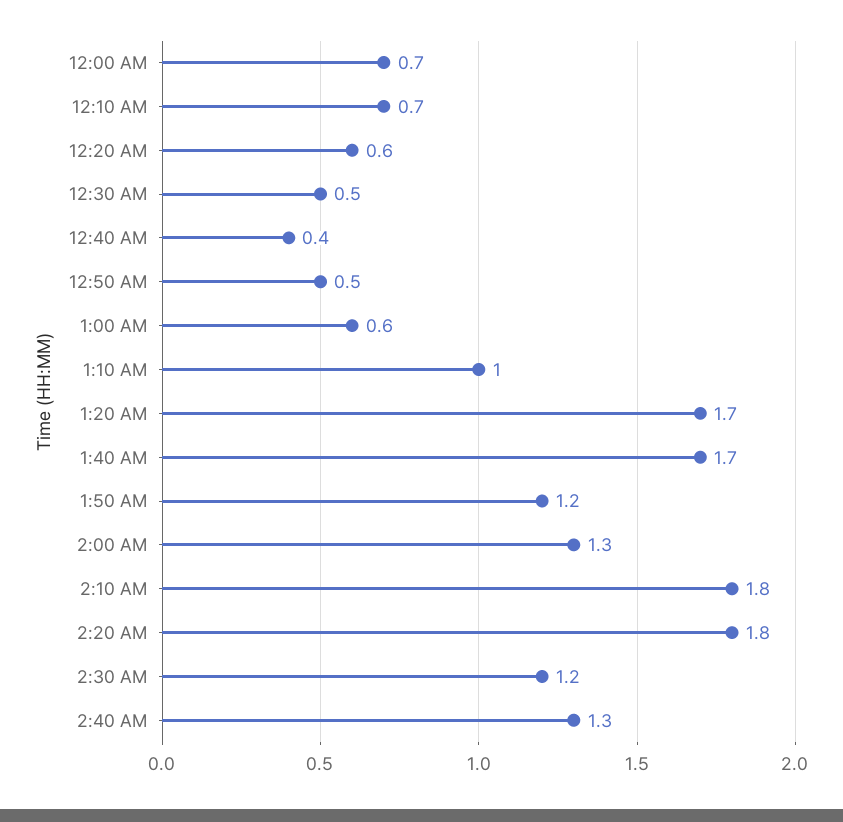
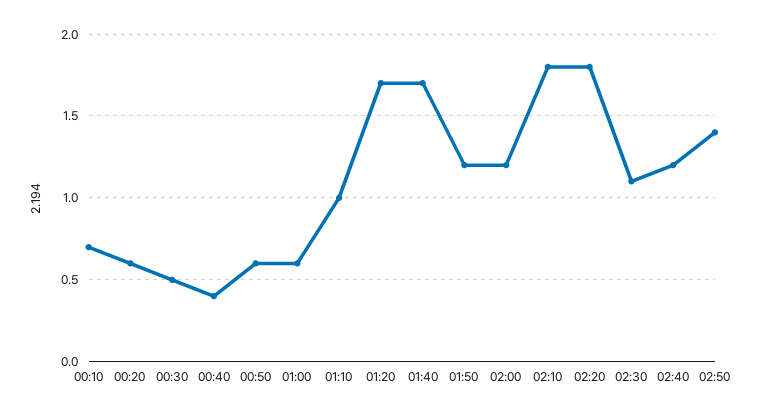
12:00 AM: 0.7 -> none
12:50 AM: 0.5 -> 0.6
2:00 AM: 1.3 -> 1.2
2:30 AM: 1.2 -> 1.1
2:40 AM: 1.3 -> 1.2
02:50: none -> 1.4

